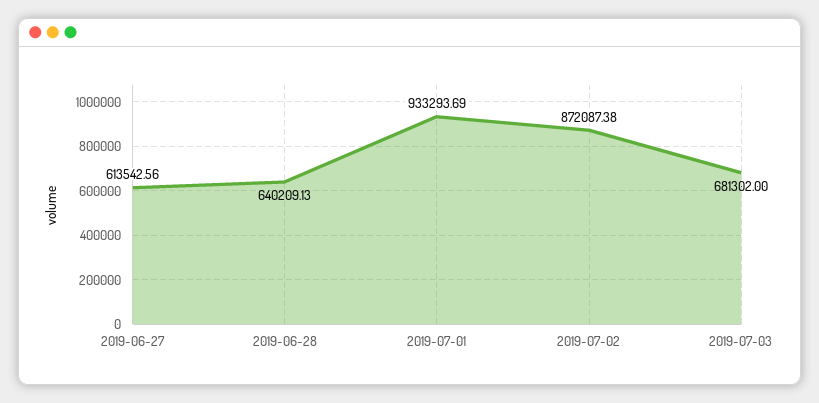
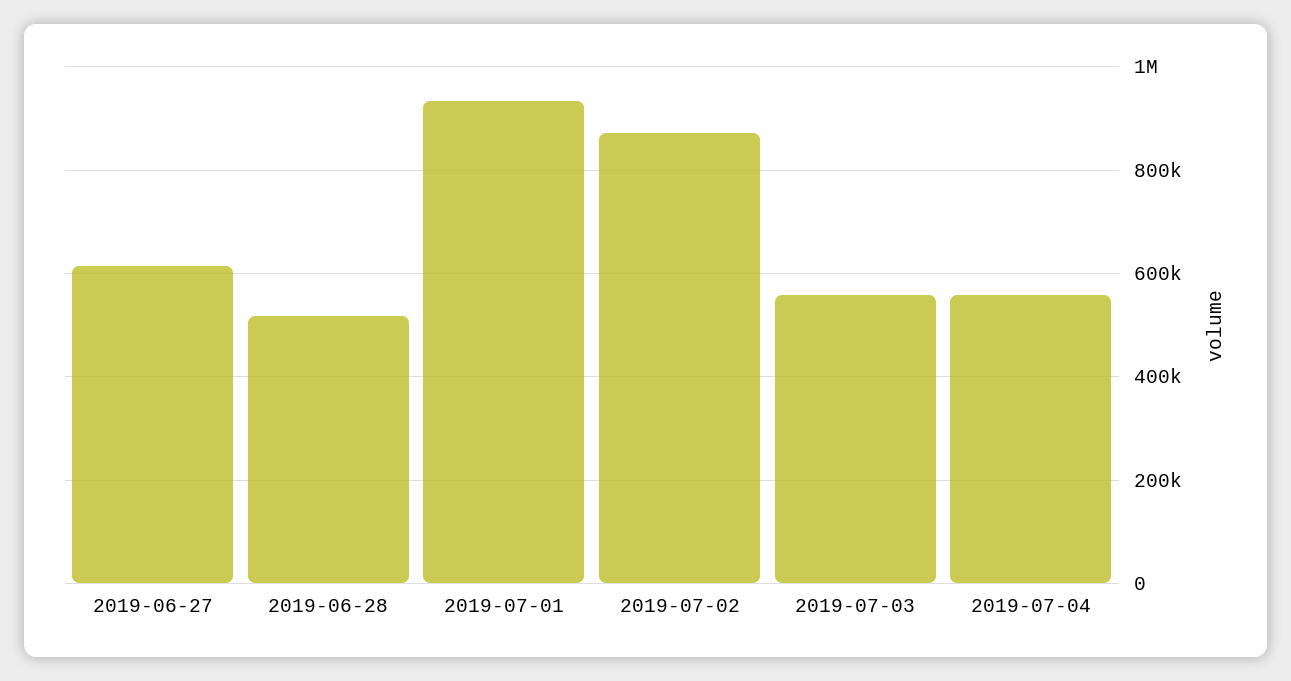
2019-06-28: 640209.13 -> 520000
2019-07-03: 681302 -> 560000
2019-07-04: none -> 560000

